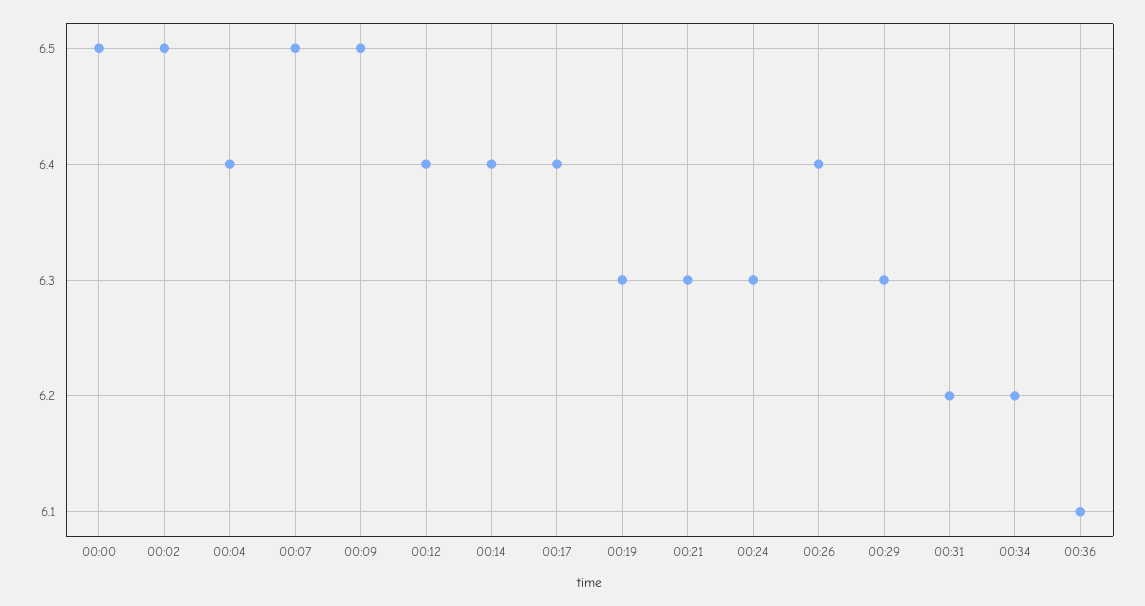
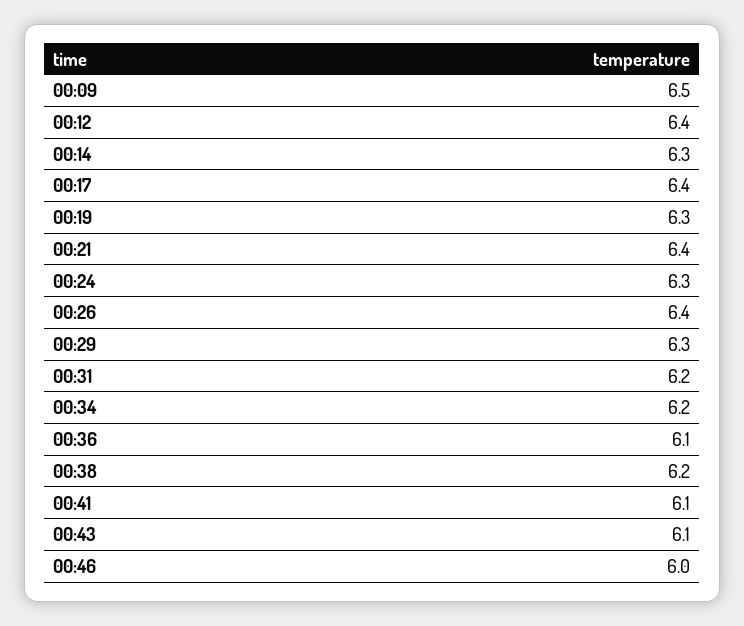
00:00: 6.5 -> none
00:02: 6.5 -> none
00:04: 6.4 -> none
00:07: 6.5 -> none
00:14: 6.4 -> 6.3
00:21: 6.3 -> 6.4
00:38: none -> 6.2
00:41: none -> 6.1
00:43: none -> 6.1
00:46: none -> 6

